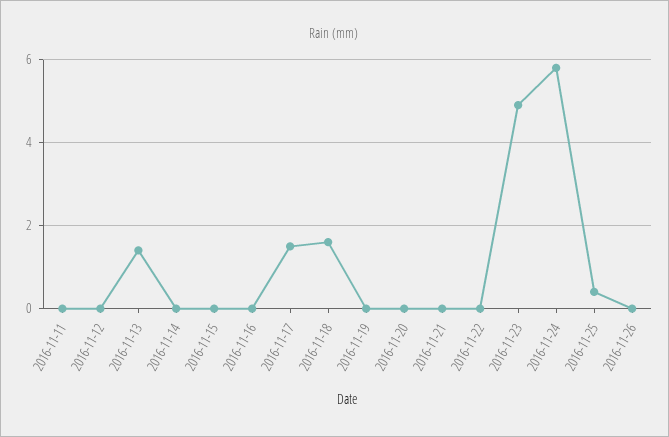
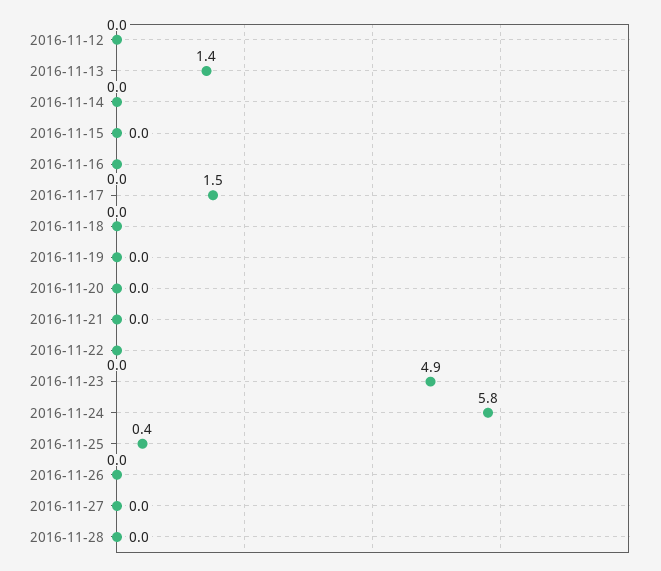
2016-11-11: 0 -> none
2016-11-18: 1.5 -> 0
2016-11-27: none -> 0
2016-11-28: none -> 0

